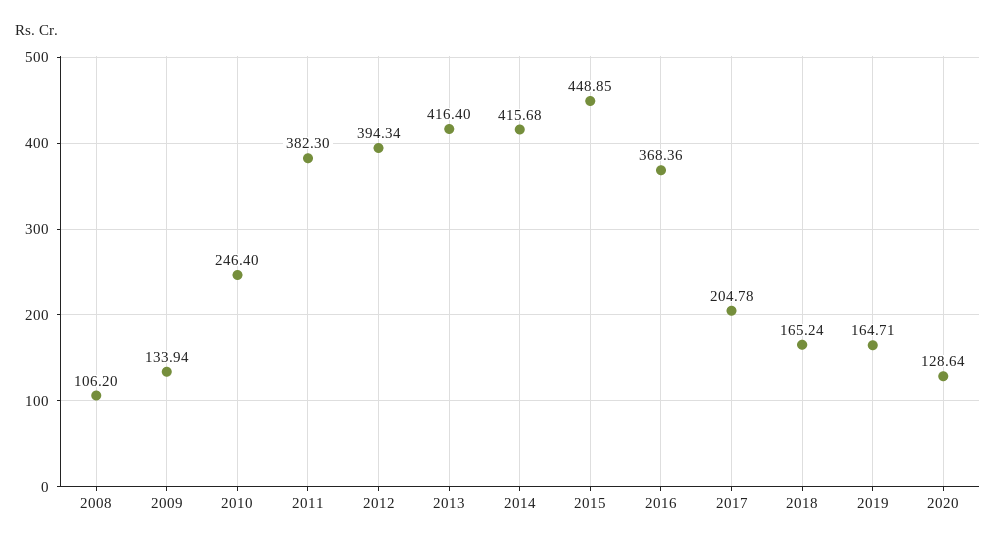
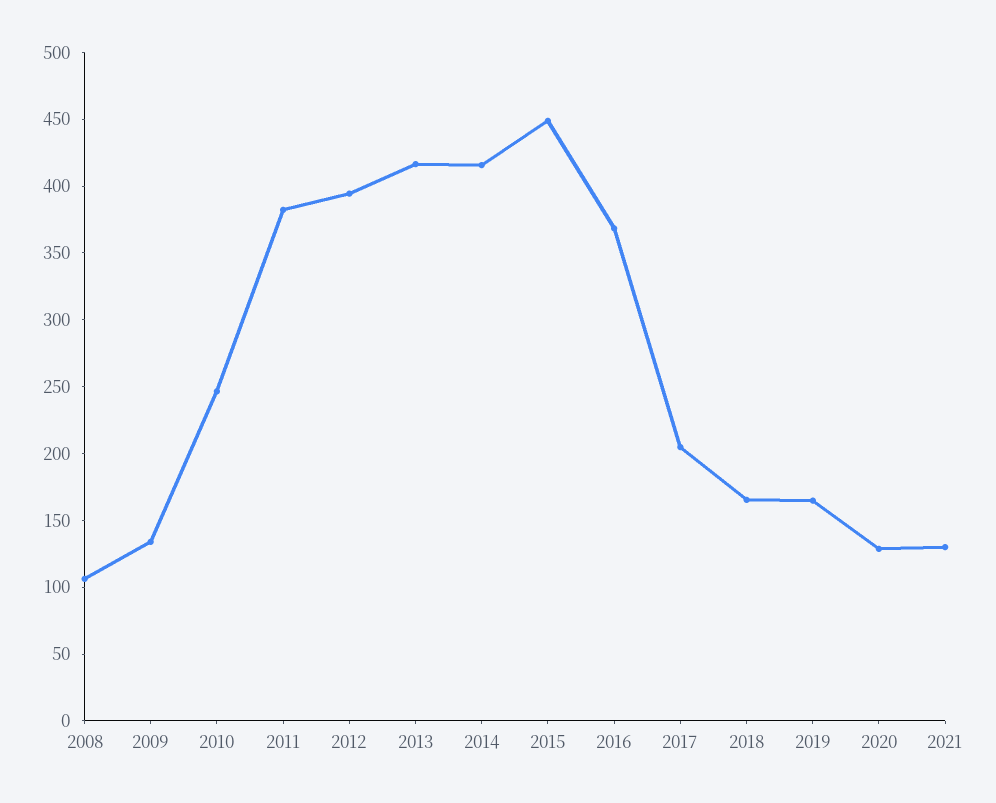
2021: none -> 130

